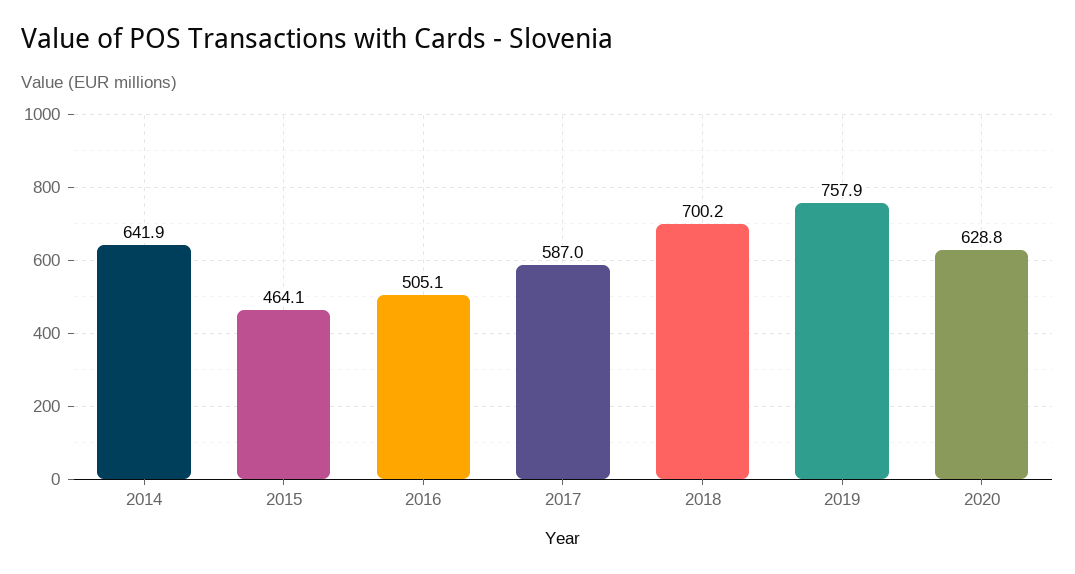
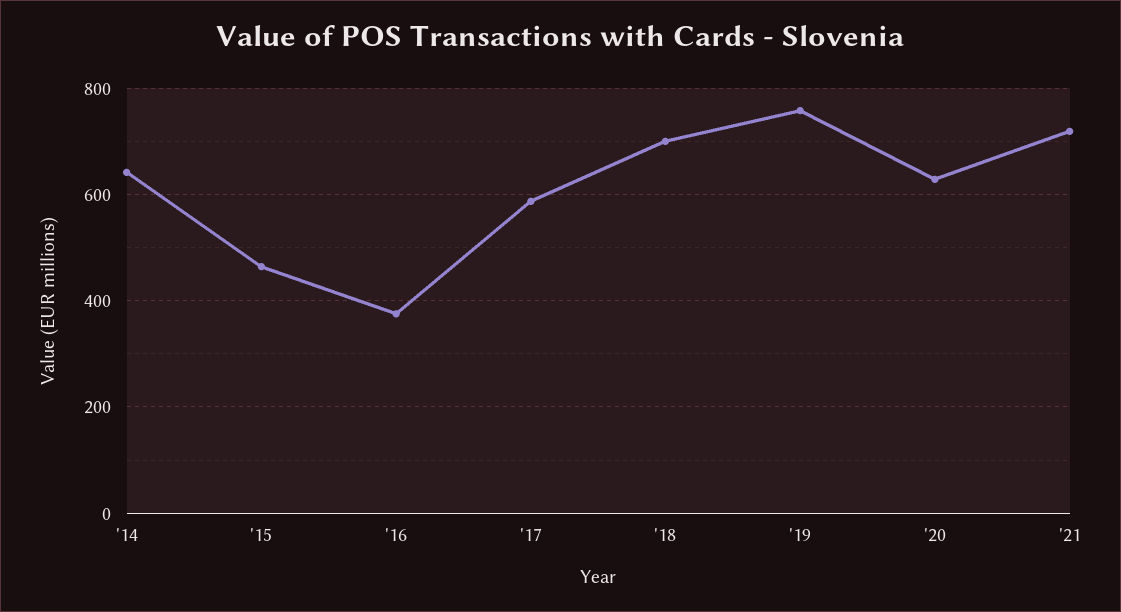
2016: 505.1 -> 380
'21: none -> 720

